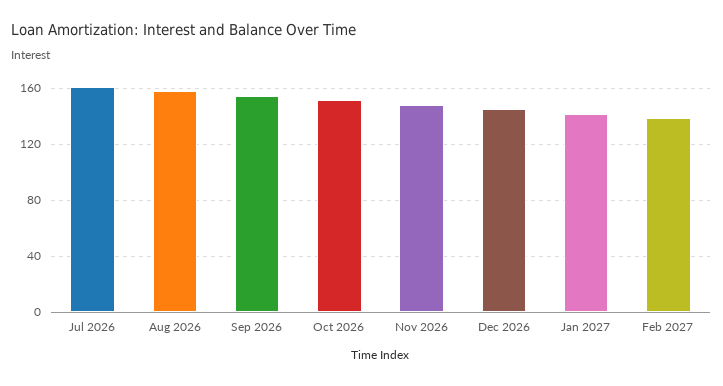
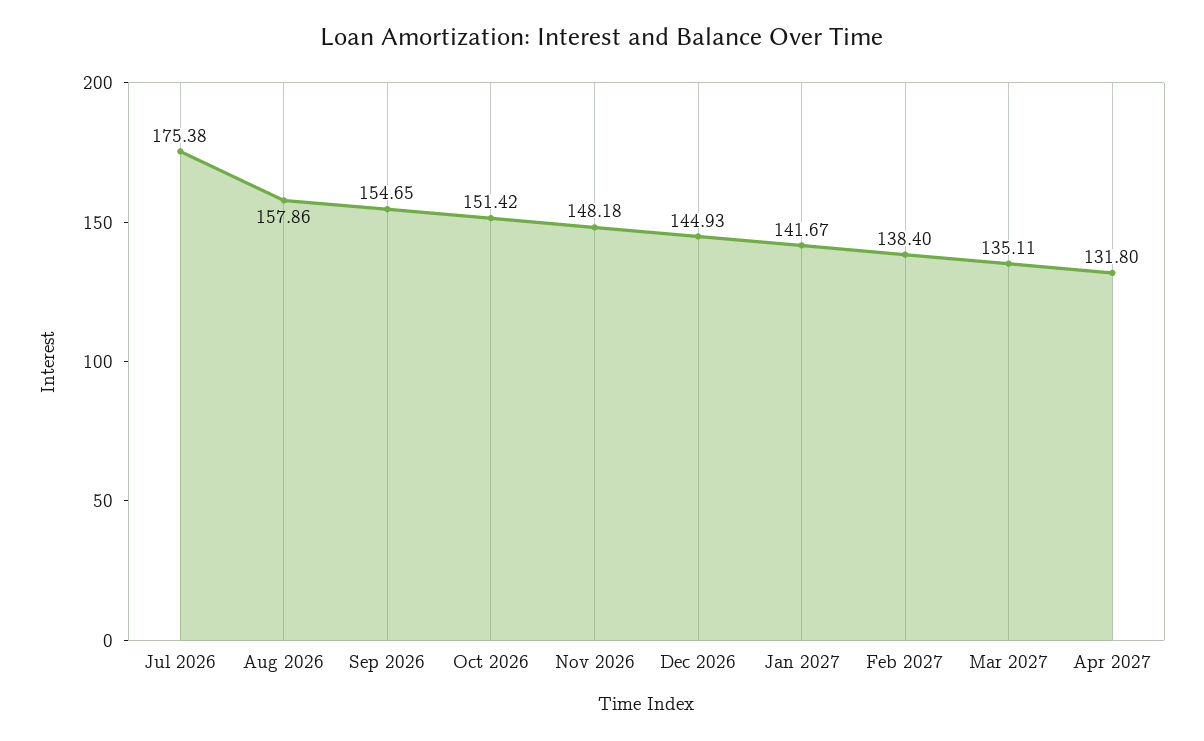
Jul 2026: 160 -> 175.38
Mar 2027: none -> 135.11
Apr 2027: none -> 131.8

